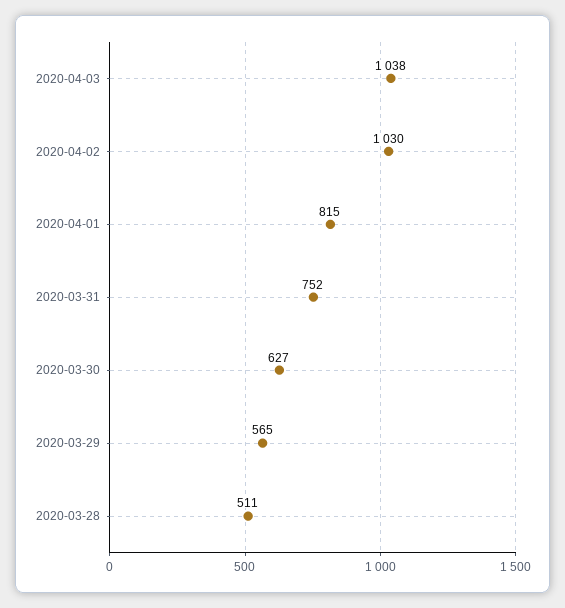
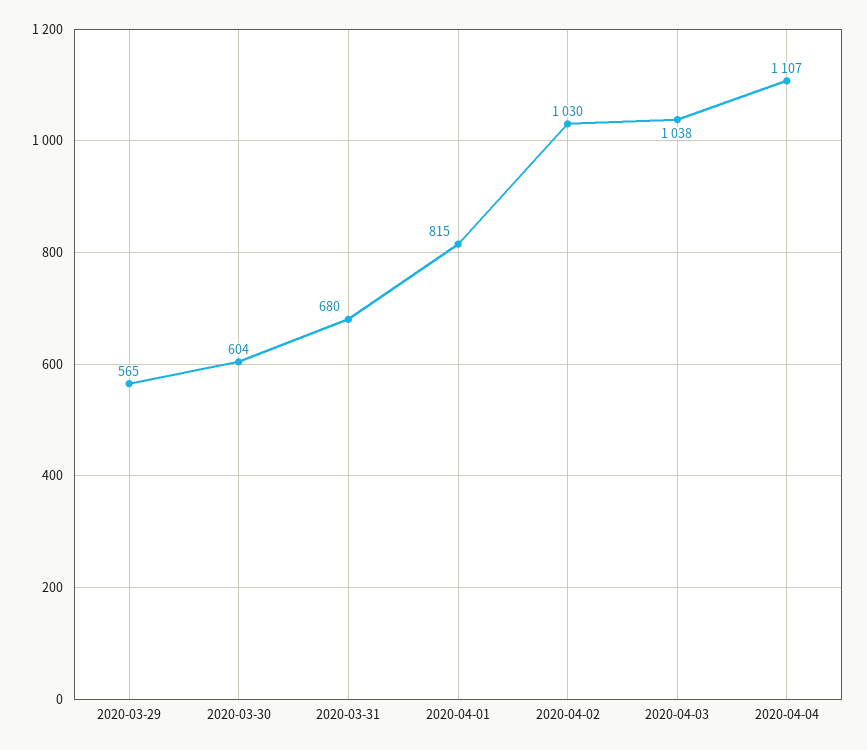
2020-03-31: 752 -> 680
2020-03-30: 627 -> 604
2020-03-28: 511 -> none
2020-04-04: none -> 1107

